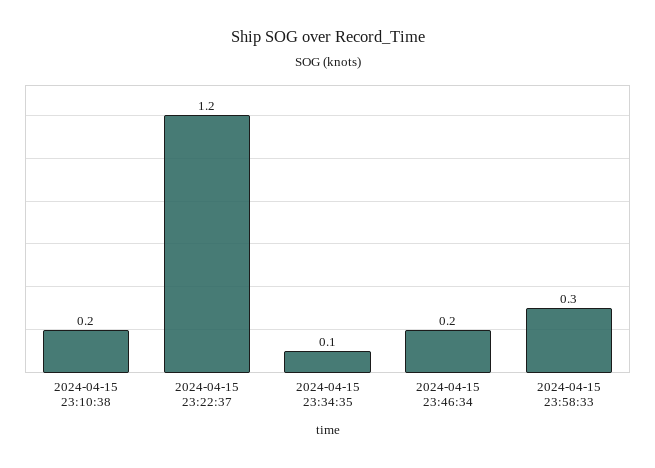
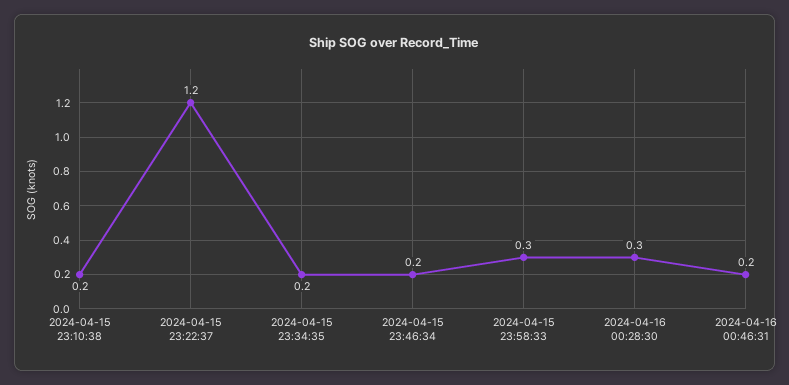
2024-04-15 23:34:35: 0.1 -> 0.2
2024-04-16 00:28:30: none -> 0.3
2024-04-16 00:46:31: none -> 0.2

